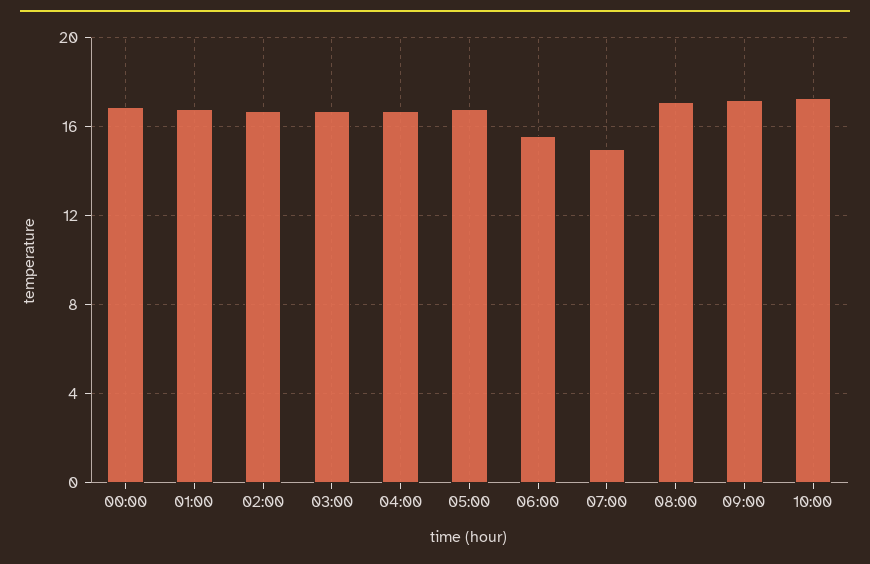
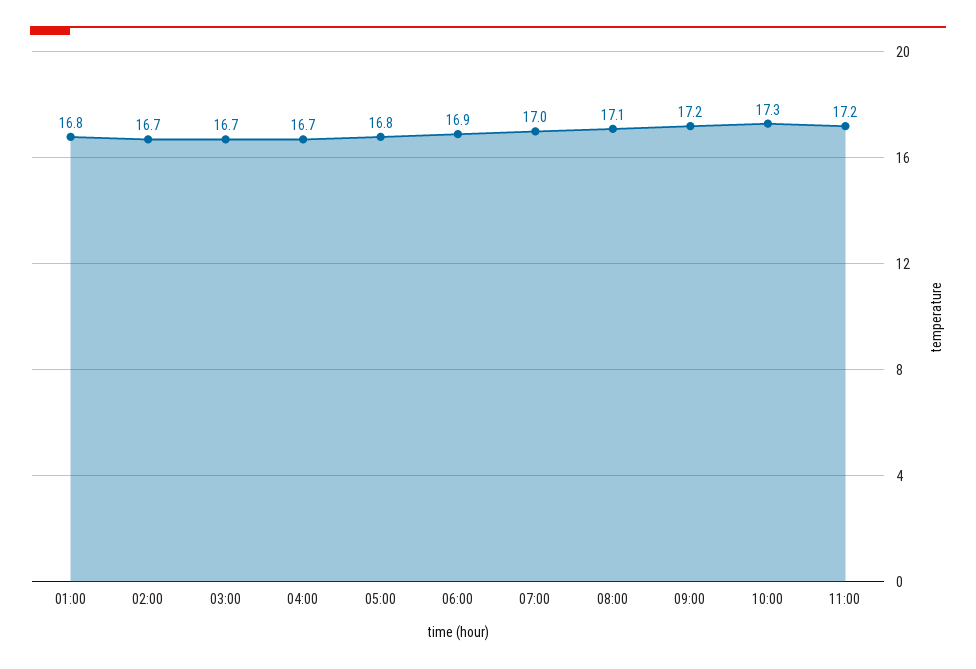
00:00: 17 -> none
06:00: 15.5 -> 16.9
07:00: 15 -> 17
11:00: none -> 17.2

